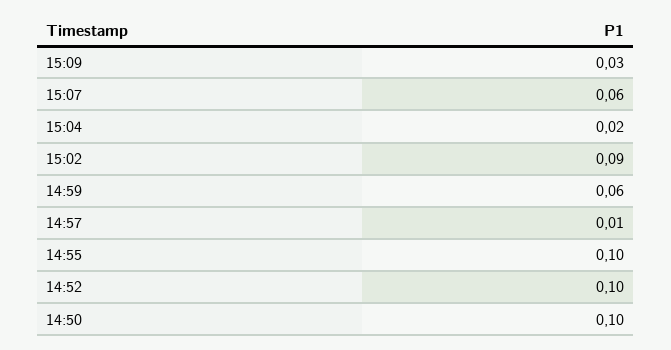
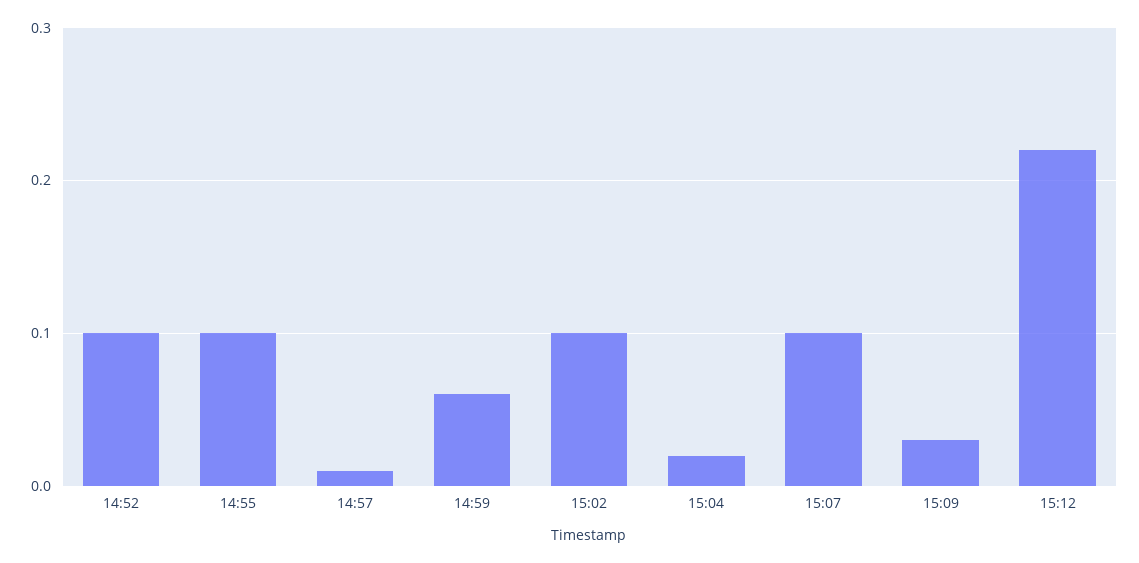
15:07: 0.06 -> 0.1
15:02: 0.09 -> 0.1
14:50: 0.1 -> none
15:12: none -> 0.22

